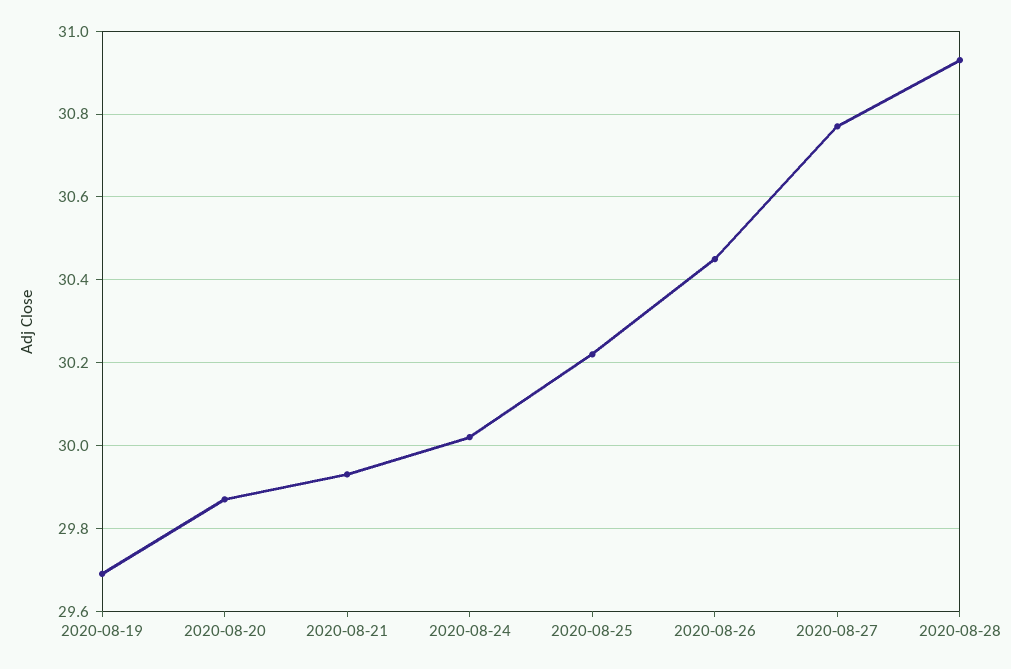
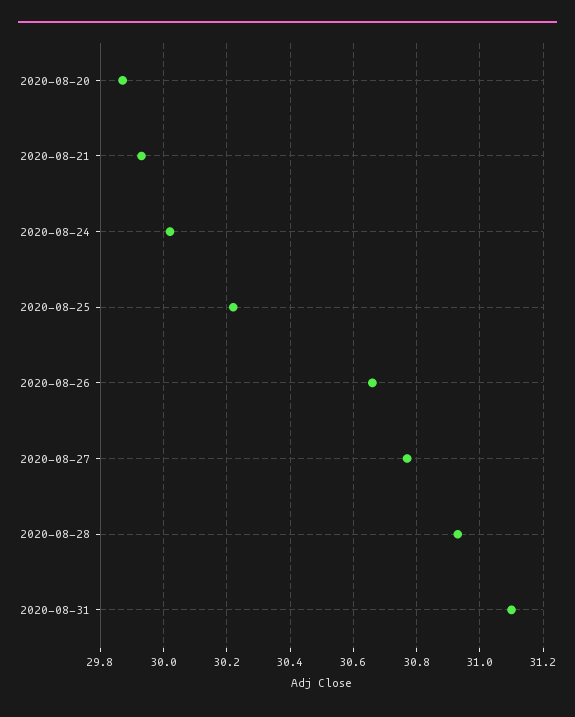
2020-08-19: 29.7 -> none
2020-08-26: 30.45 -> 30.65
2020-08-31: none -> 31.1

